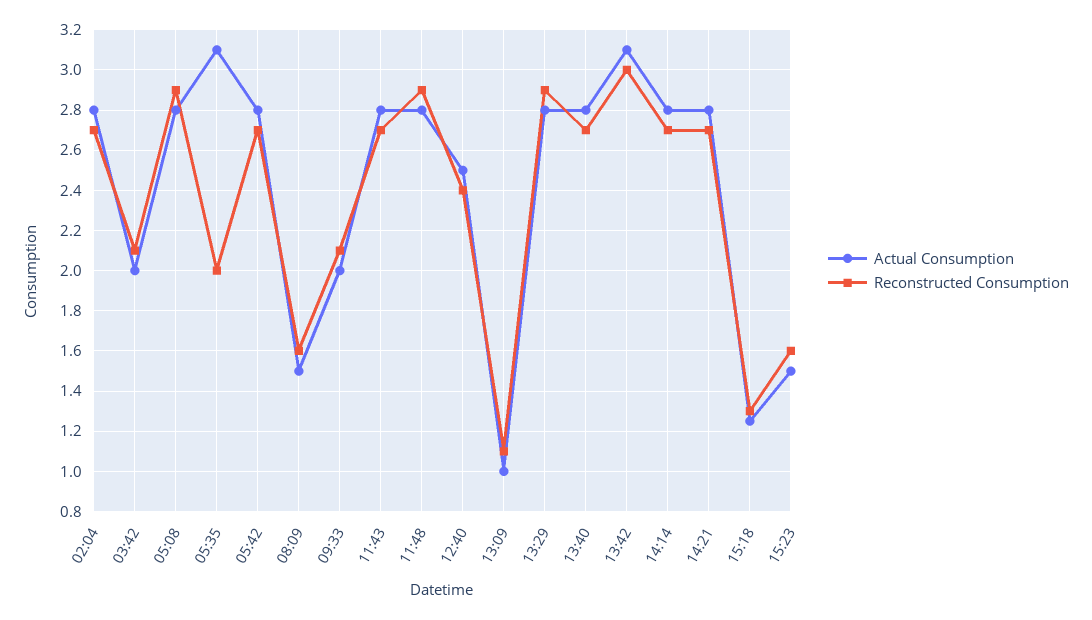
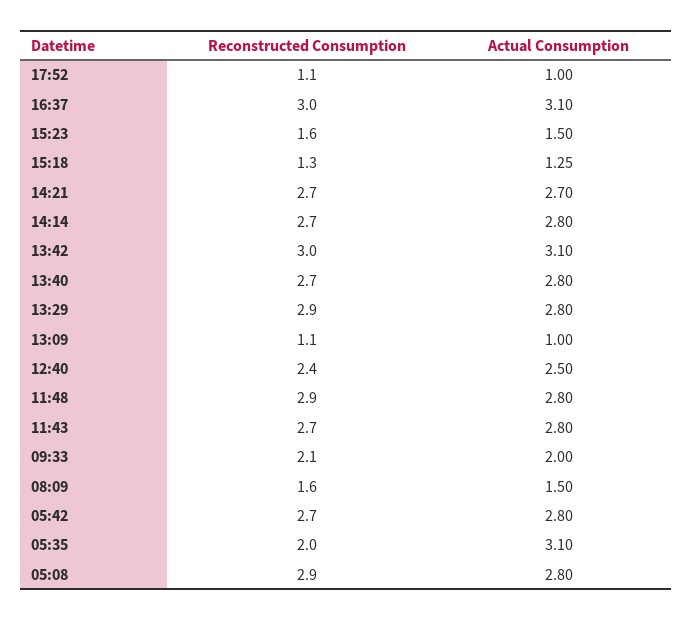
Actual Consumption, 02:04: 2.8 -> none
Reconstructed Consumption, 02:04: 2.7 -> none
Actual Consumption, 03:42: 2 -> none
Reconstructed Consumption, 03:42: 2.1 -> none
Actual Consumption, 14:21: 2.8 -> 2.7
Reconstructed Consumption, 17:52: none -> 1.1
Actual Consumption, 17:52: none -> 1
Reconstructed Consumption, 16:37: none -> 3
Actual Consumption, 16:37: none -> 3.1

